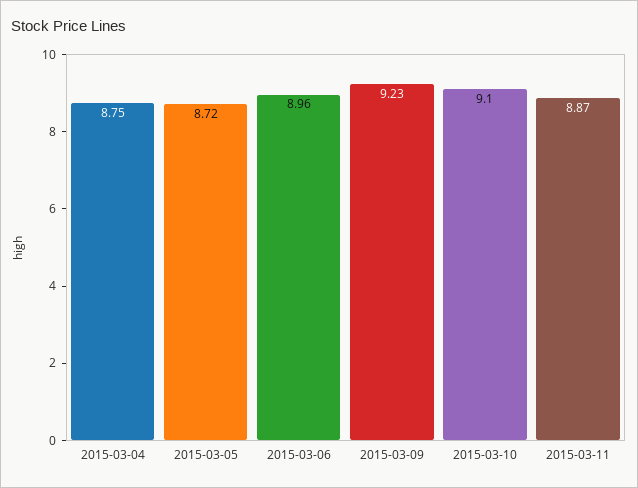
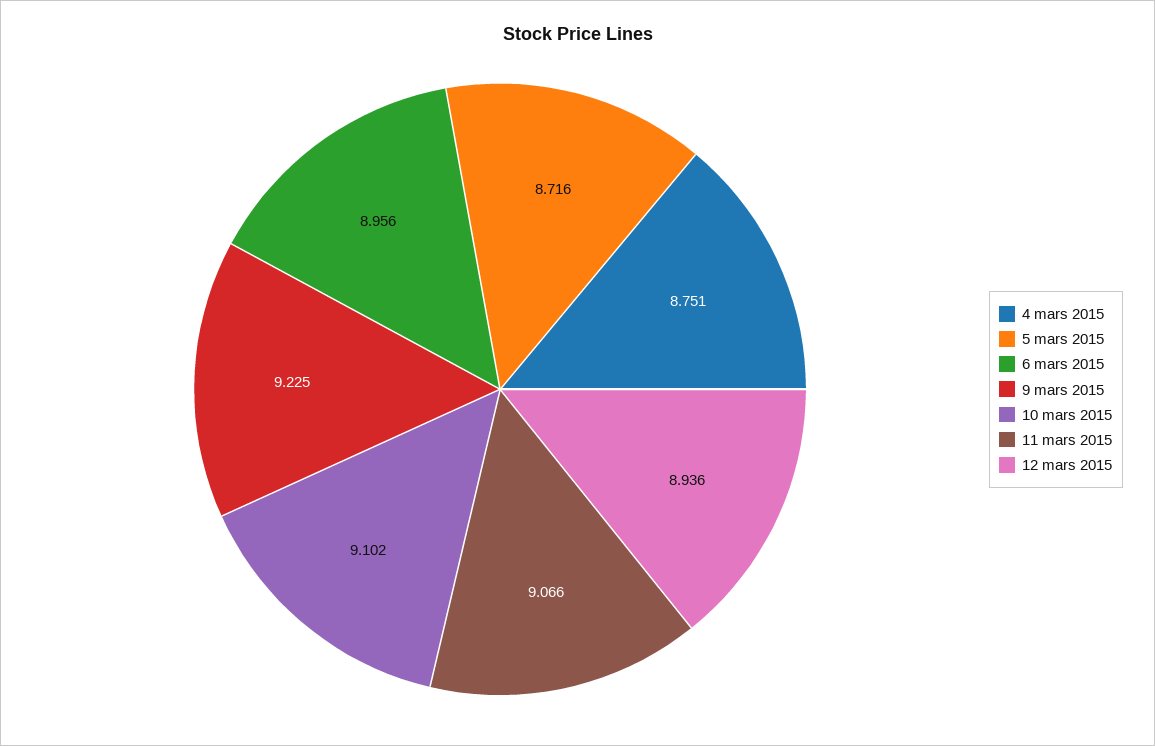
2015-03-11: 8.87 -> 9.066
12 mars 2015: none -> 8.936

